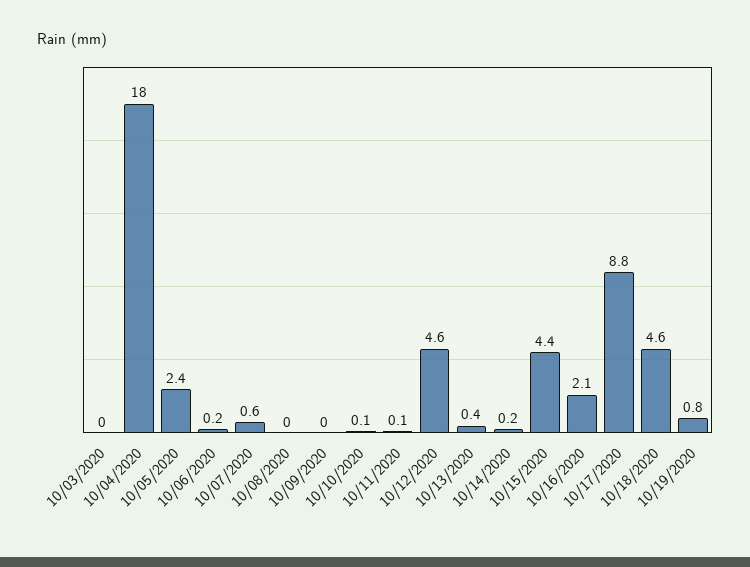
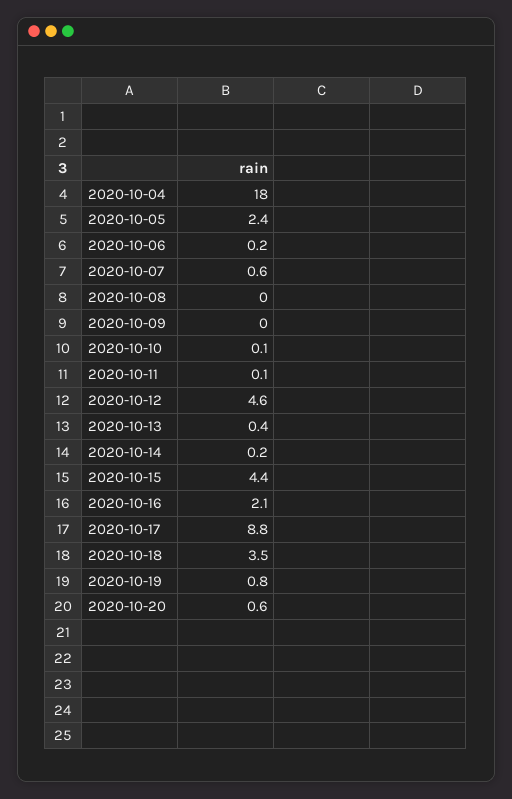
10/03/2020: 0 -> none
10/18/2020: 4.6 -> 3.5
2020-10-20: none -> 0.6

